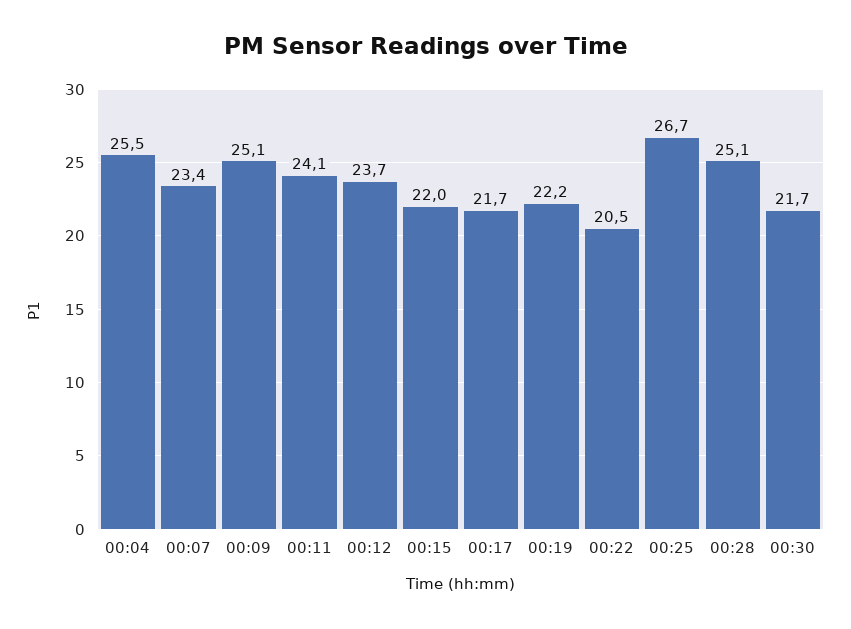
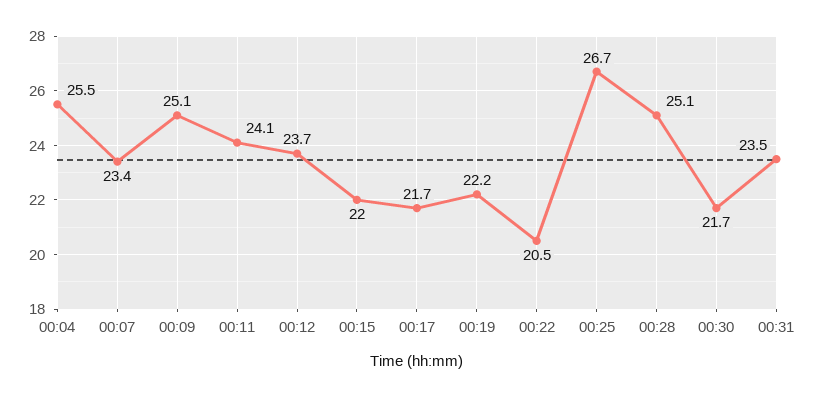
00:31: none -> 23.5

